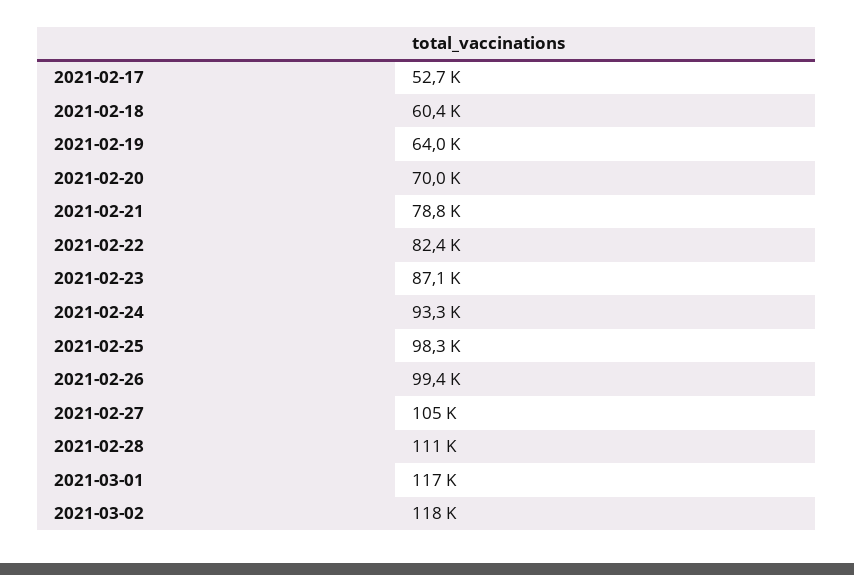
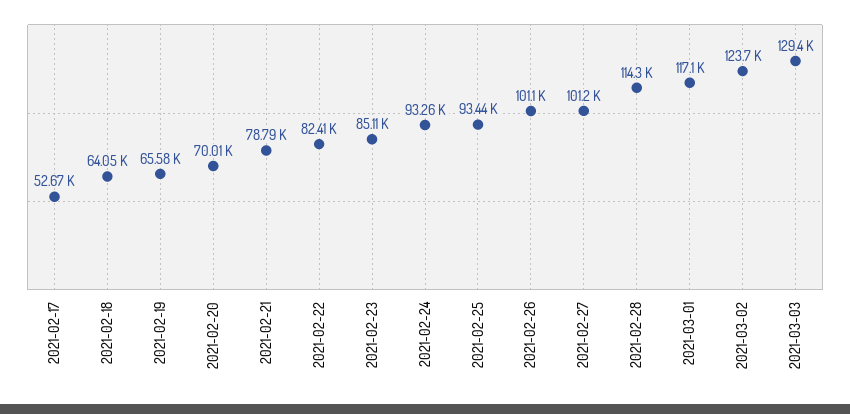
2021-02-18: 60400 -> 64050
2021-02-19: 64000 -> 65580
2021-02-23: 87100 -> 85110
2021-02-25: 98300 -> 93440
2021-02-26: 99400 -> 101100
2021-02-27: 105000 -> 101200
2021-02-28: 111000 -> 114300
2021-03-02: 118000 -> 123700
2021-03-03: none -> 129400

